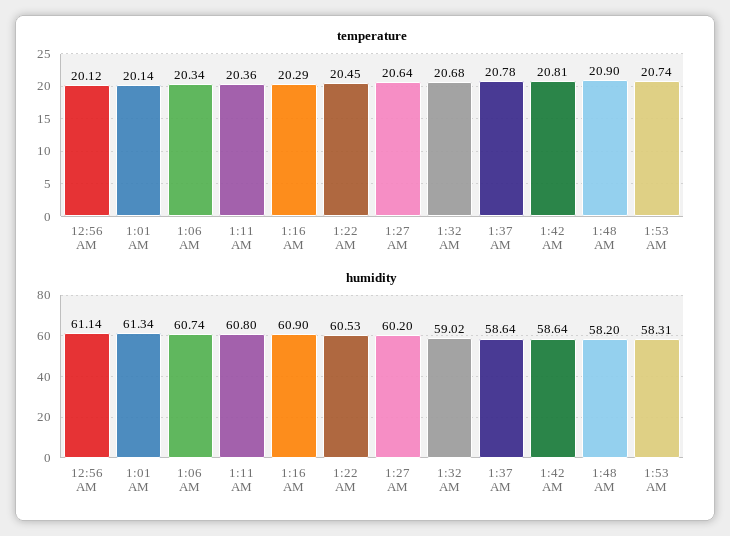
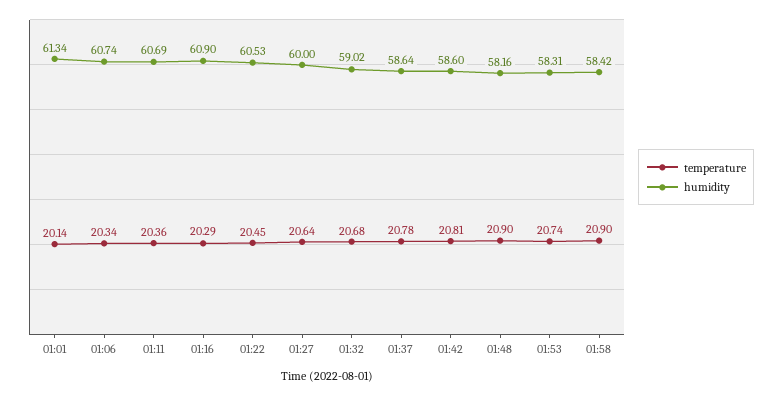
temperature, 12:56 AM: 20.12 -> none
humidity, 12:56 AM: 61.14 -> none
humidity, 1:11 AM: 60.8 -> 60.69
humidity, 1:27 AM: 60.2 -> 60
humidity, 1:42 AM: 58.64 -> 58.6
humidity, 1:48 AM: 58.2 -> 58.16
temperature, 01:58: none -> 20.9
humidity, 01:58: none -> 58.42

